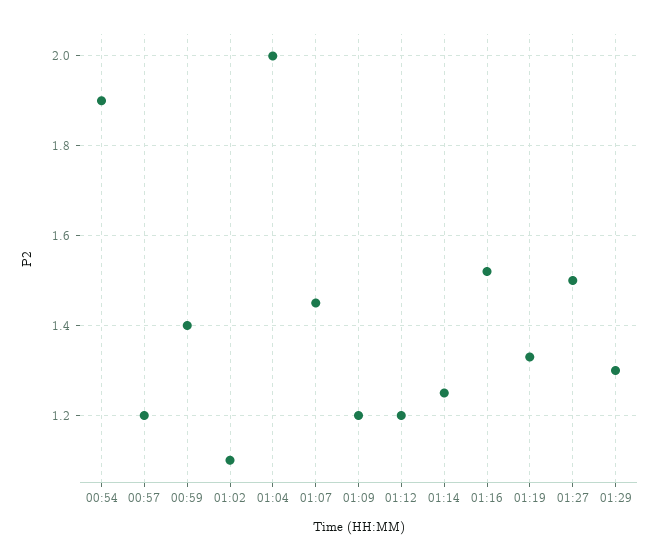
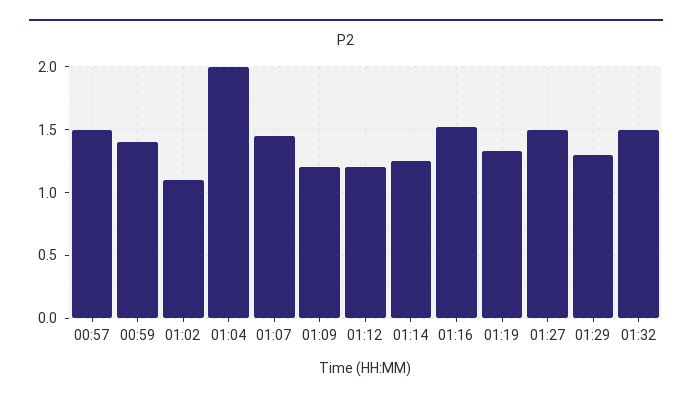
00:54: 1.9 -> none
00:57: 1.2 -> 1.5
01:32: none -> 1.5

